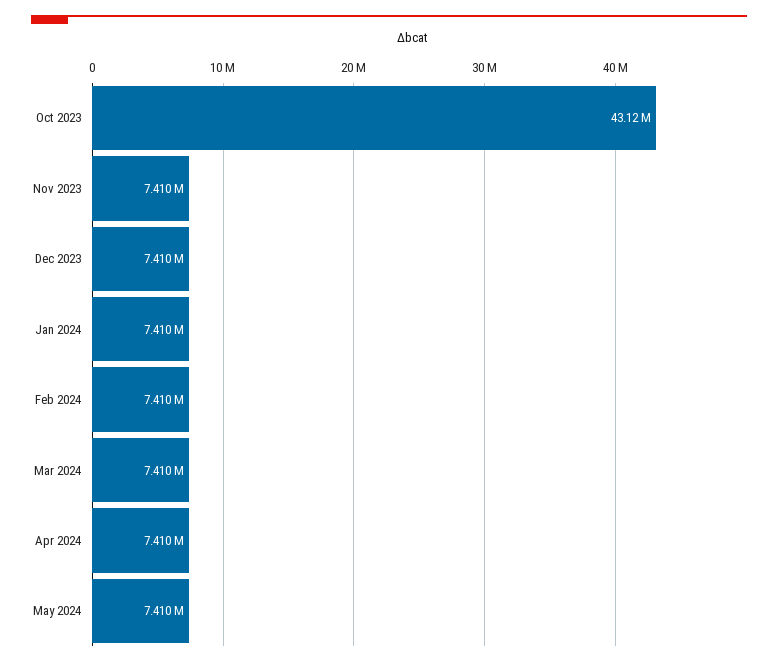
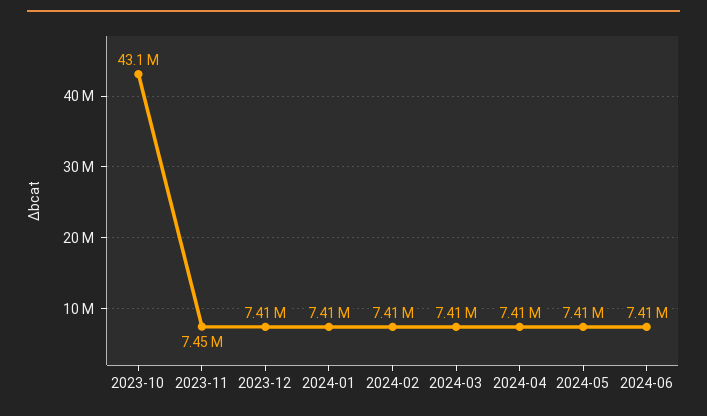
Nov 2023: 7410000 -> 7450000
2024-06: none -> 7410000

